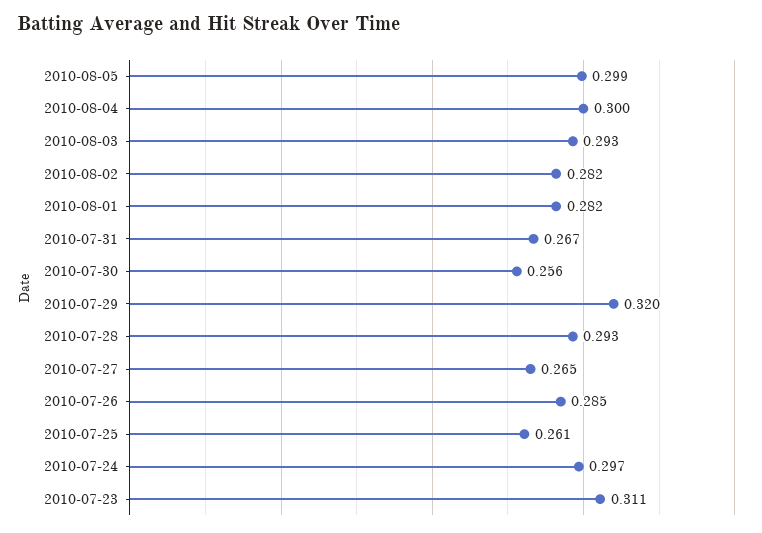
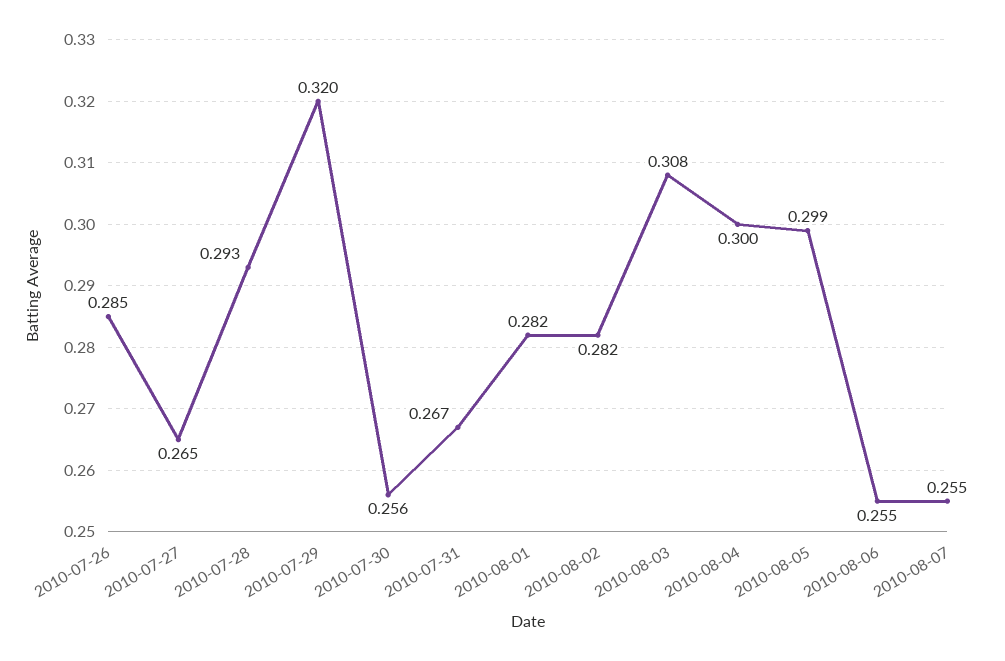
2010-08-03: 0.293 -> 0.308
2010-07-25: 0.261 -> none
2010-07-24: 0.297 -> none
2010-07-23: 0.311 -> none
2010-08-06: none -> 0.255
2010-08-07: none -> 0.255

